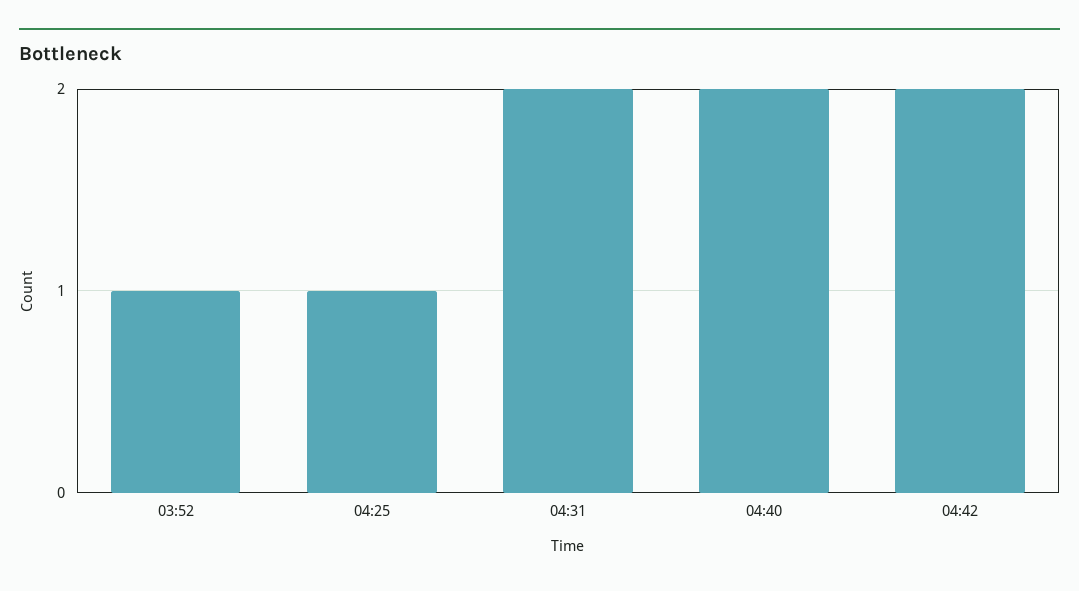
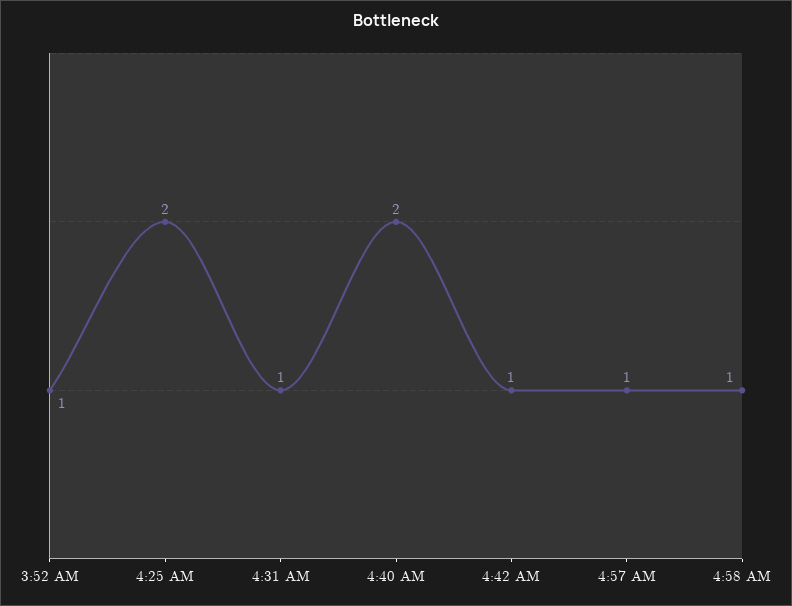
04:25: 1 -> 2
04:31: 2 -> 1
04:42: 2 -> 1
4:57 AM: none -> 1
4:58 AM: none -> 1

